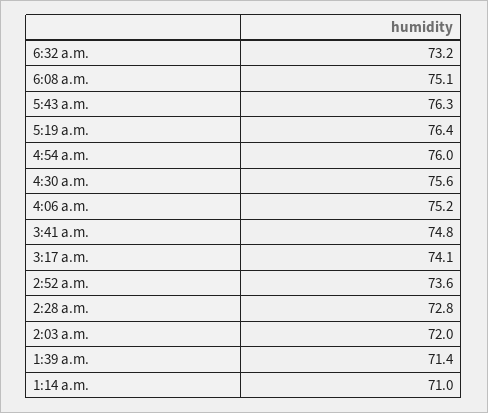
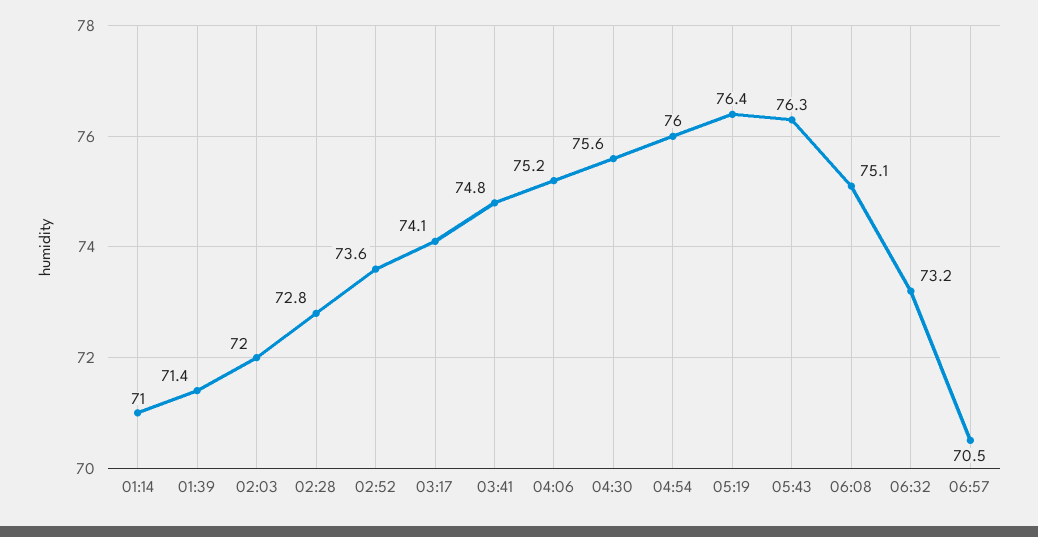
06:57: none -> 70.5

